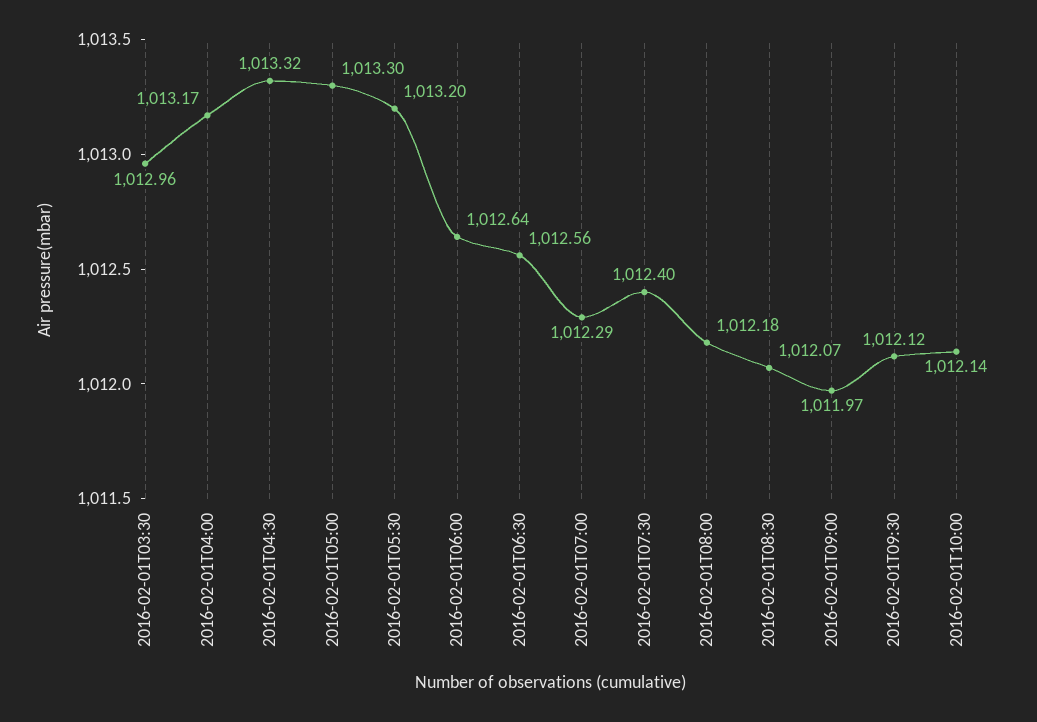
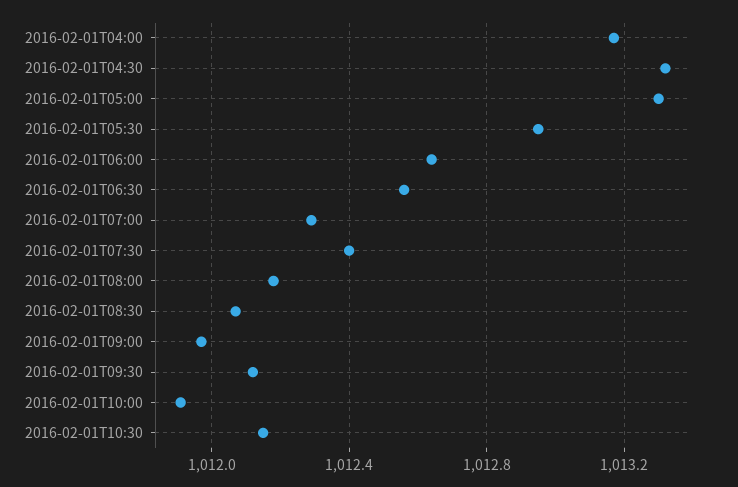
2016-02-01T03:30: 1012.96 -> none
2016-02-01T05:30: 1013.2 -> 1012.95
2016-02-01T10:00: 1012.14 -> 1011.9
2016-02-01T10:30: none -> 1012.15

